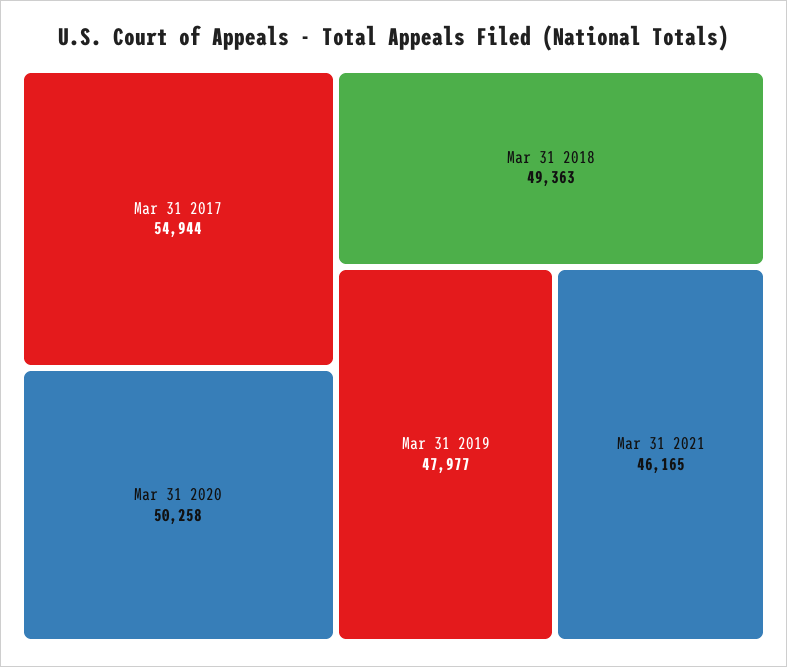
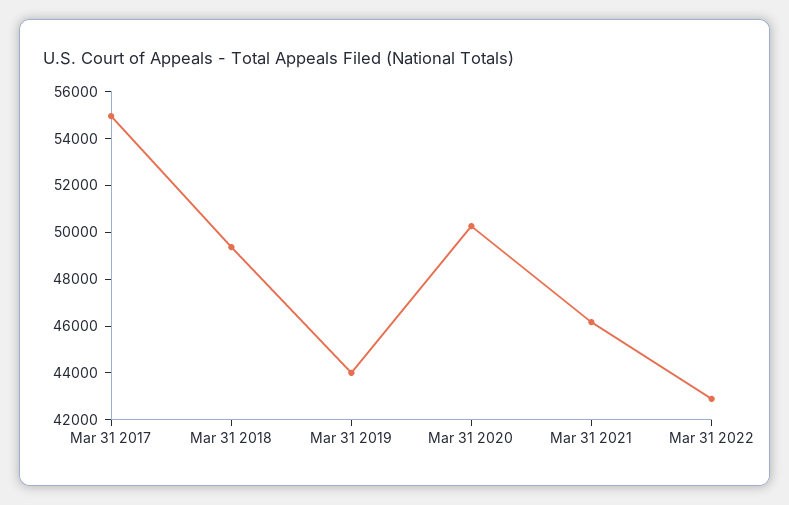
Mar 31 2019: 47977 -> 44000
Mar 31 2022: none -> 43000

